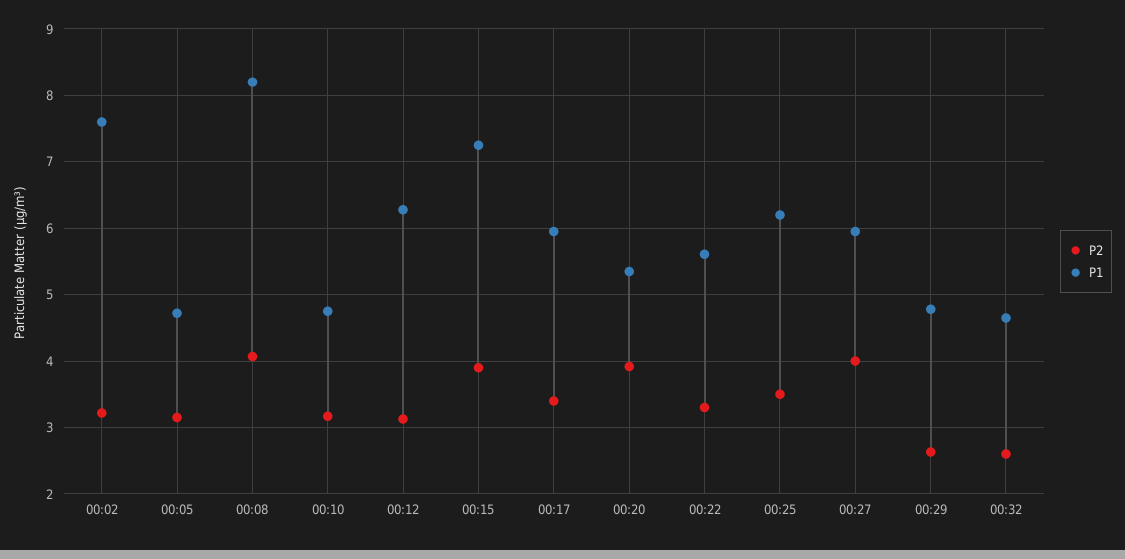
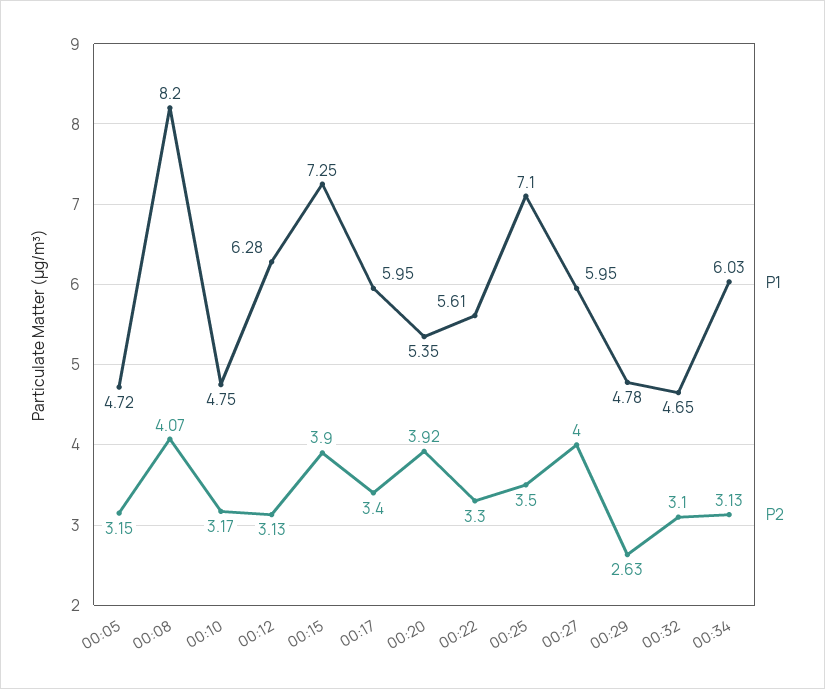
P2, 00:02: 3.2 -> none
P1, 00:02: 7.6 -> none
P1, 00:25: 6.2 -> 7.1
P2, 00:32: 2.6 -> 3.1
P1, 00:34: none -> 6.03
P2, 00:34: none -> 3.13

